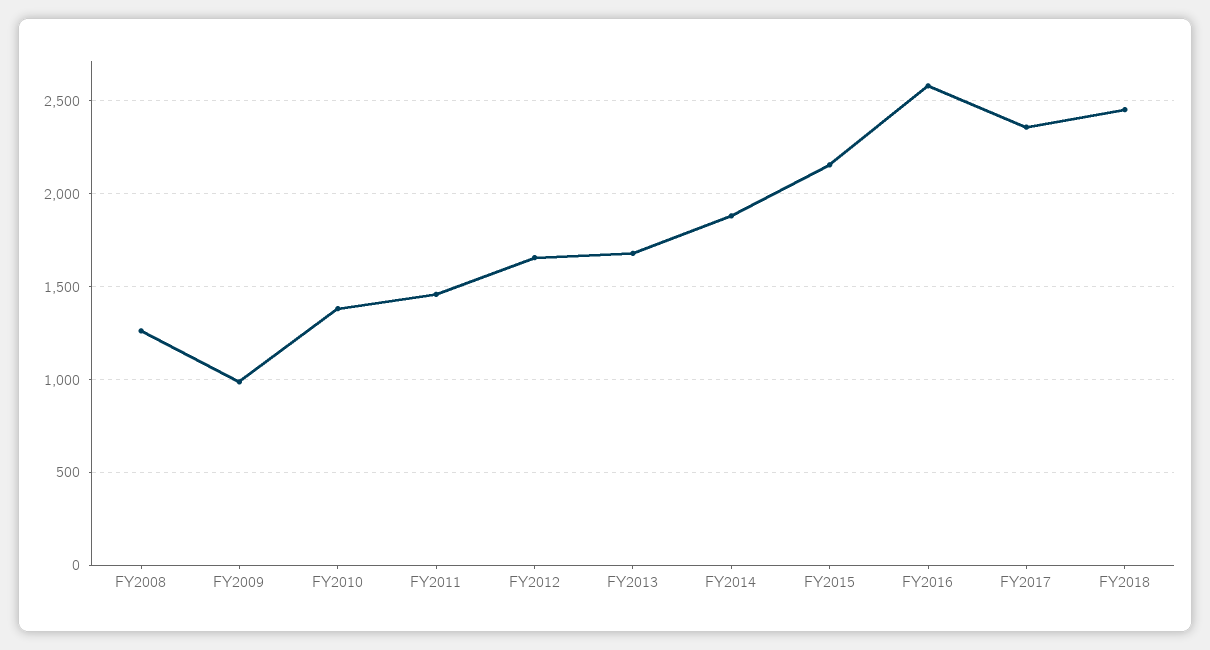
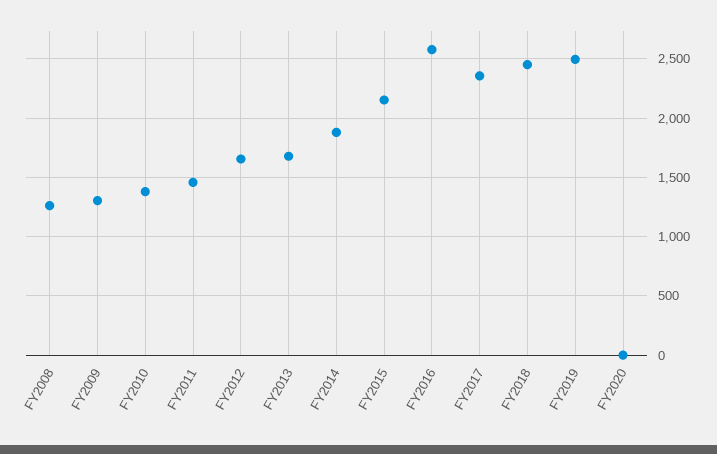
FY2009: 1000 -> 1300
FY2019: none -> 2500
FY2020: none -> 0

